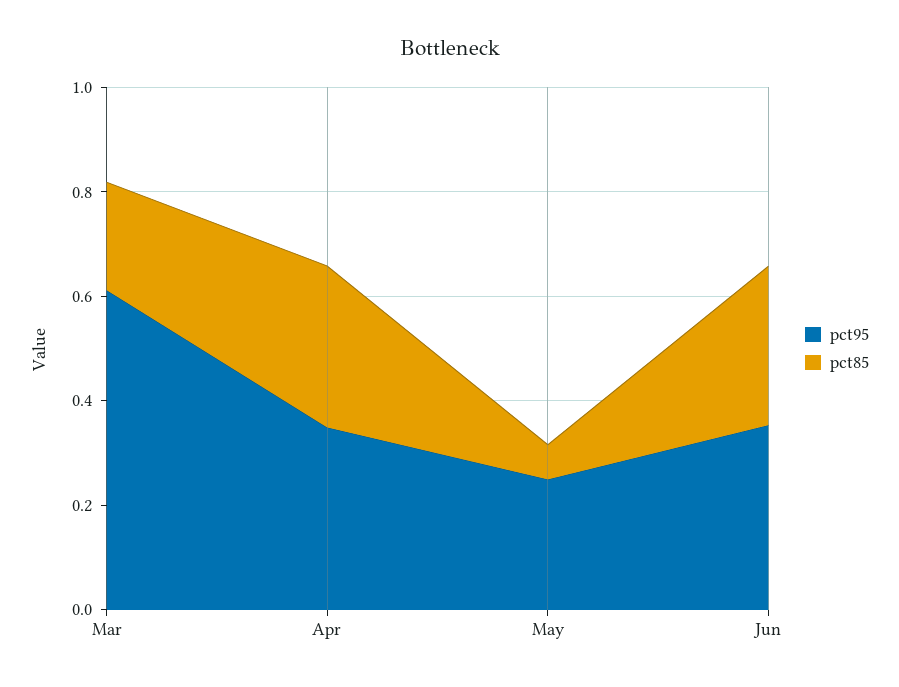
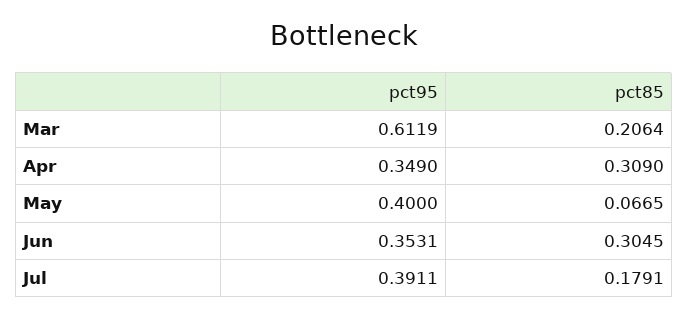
pct95, May: 0.25 -> 0.4
pct95, Jul: none -> 0.3911
pct85, Jul: none -> 0.1791

